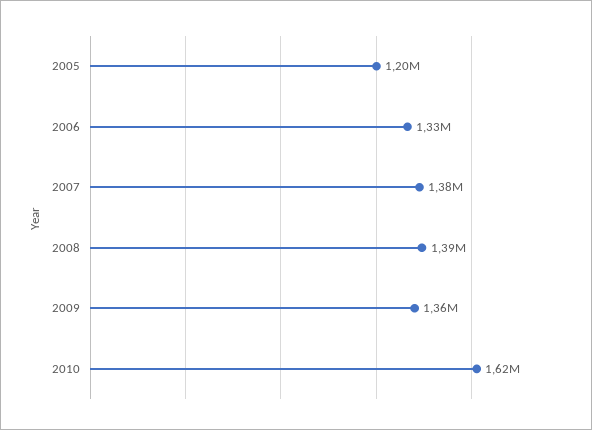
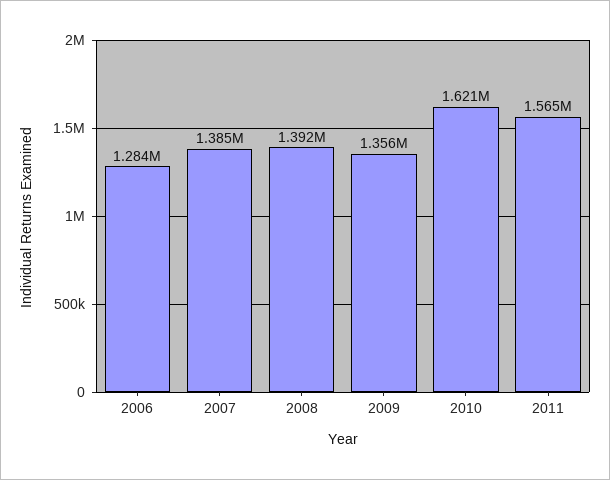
2005: 1200000 -> none
2006: 1330000 -> 1284000
2011: none -> 1565000

